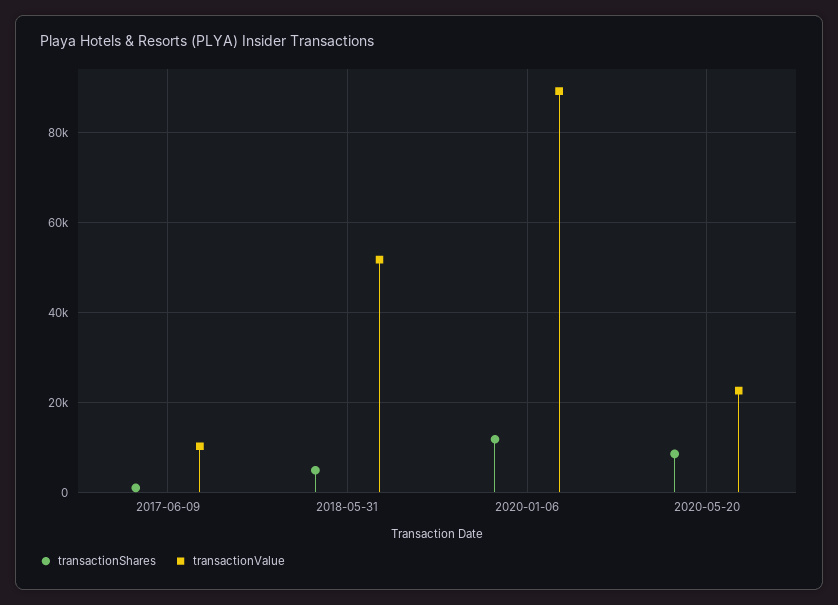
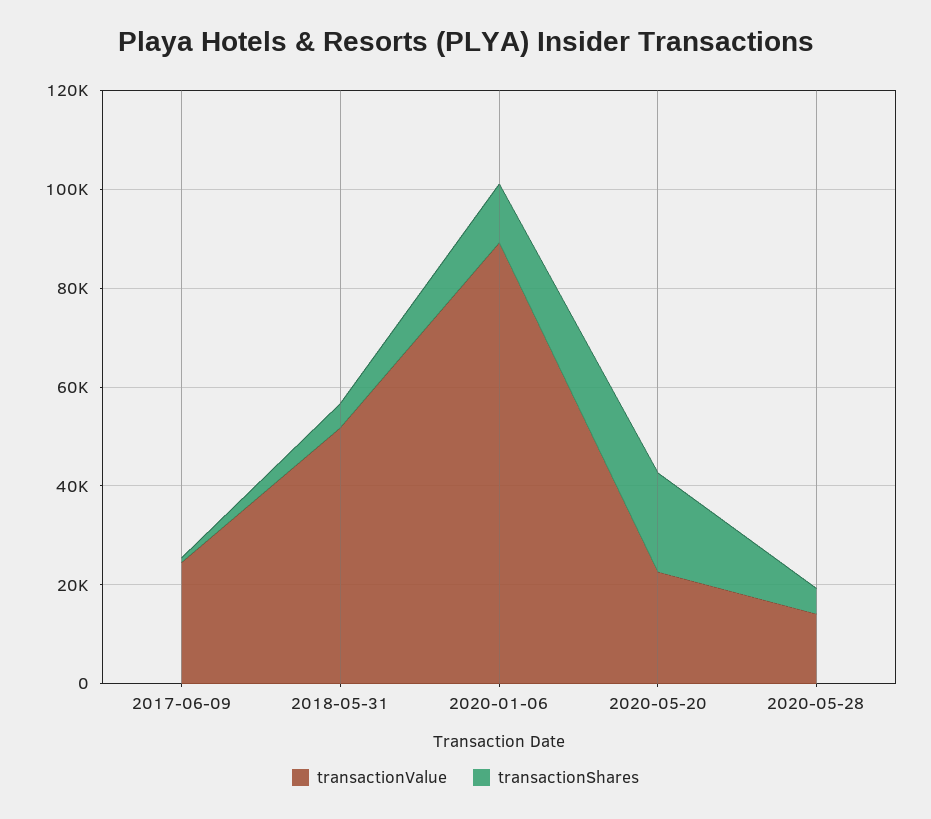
transactionValue, 2017-06-09: 10000 -> 25000
transactionShares, 2020-05-20: 8000 -> 20000
transactionValue, 2020-05-28: none -> 15000
transactionShares, 2020-05-28: none -> 5000

